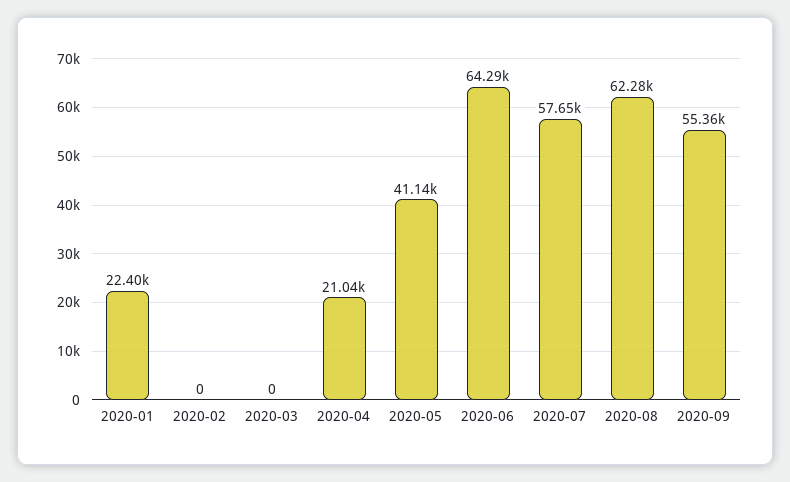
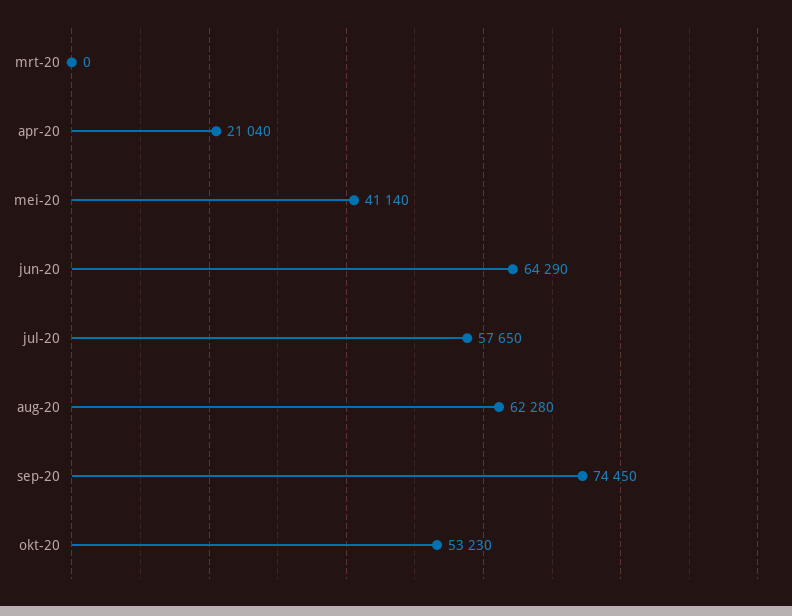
2020-01: 22400 -> none
2020-02: 0 -> none
2020-09: 55360 -> 74450
okt-20: none -> 53230

